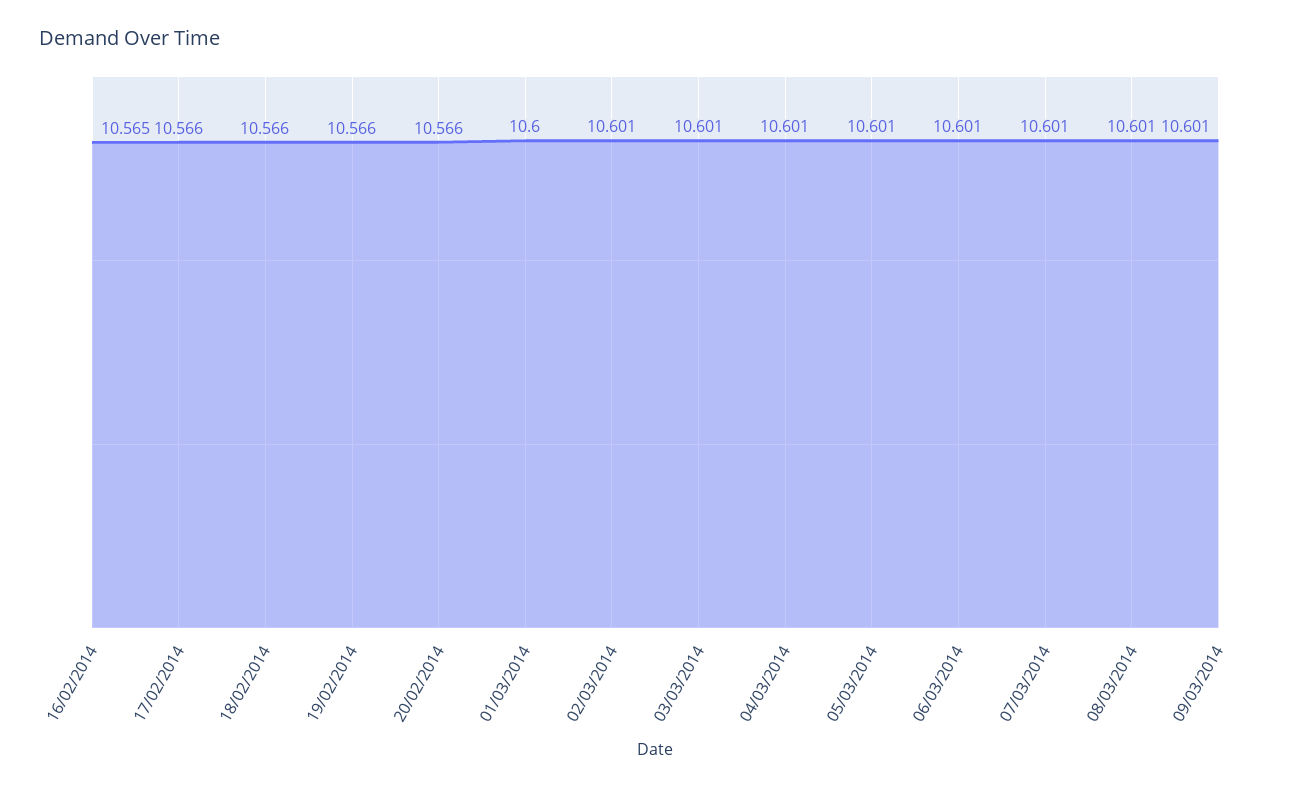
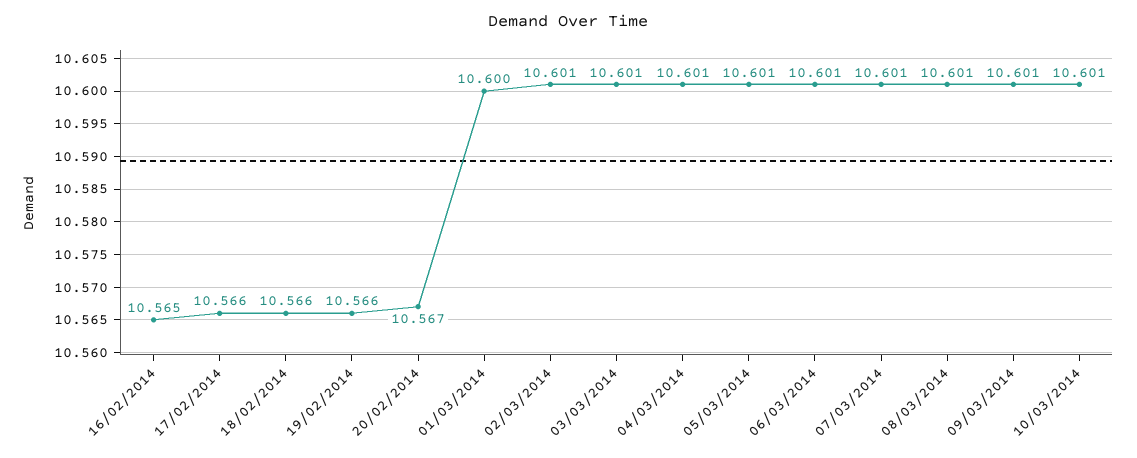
20/02/2014: 10.566 -> 10.567
10/03/2014: none -> 10.601

